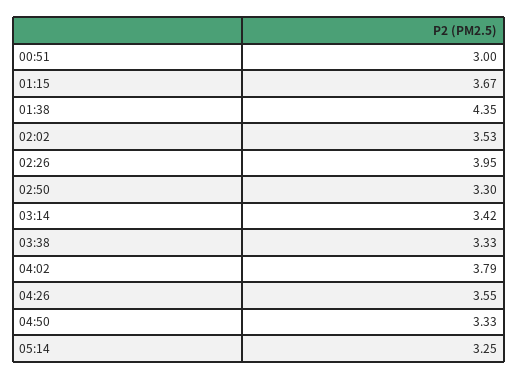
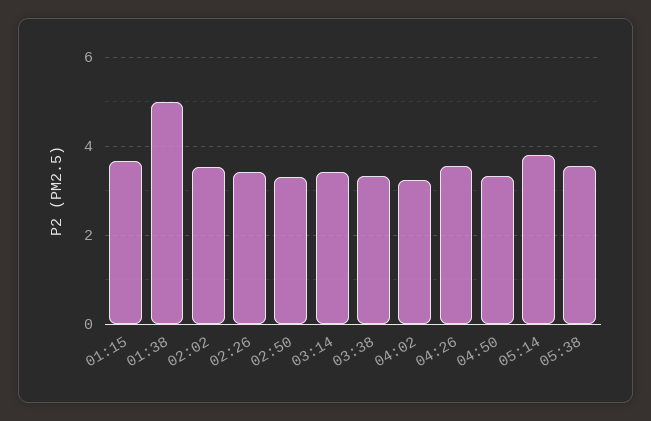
00:51: 3 -> none
01:38: 4.35 -> 5
02:26: 3.95 -> 3.4
04:02: 3.79 -> 3.2
05:14: 3.25 -> 3.8
05:38: none -> 3.6

